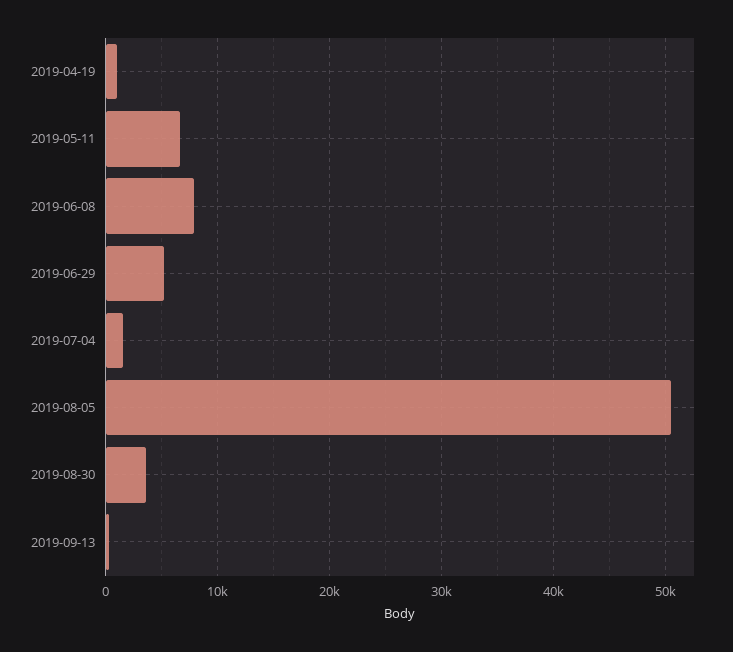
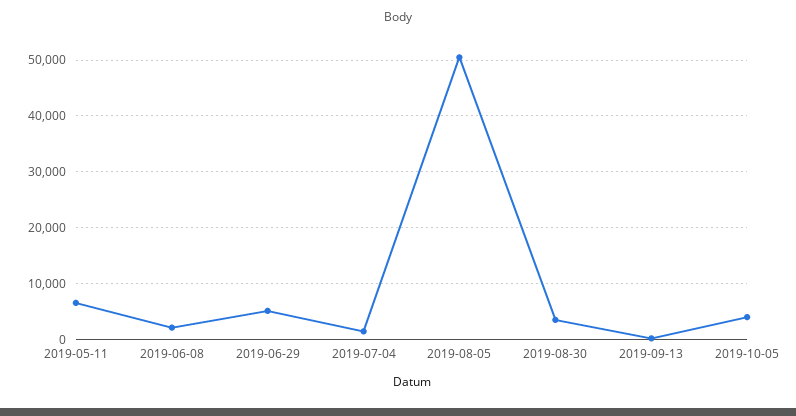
2019-04-19: 1000 -> none
2019-06-08: 8000 -> 2000
2019-10-05: none -> 4000

